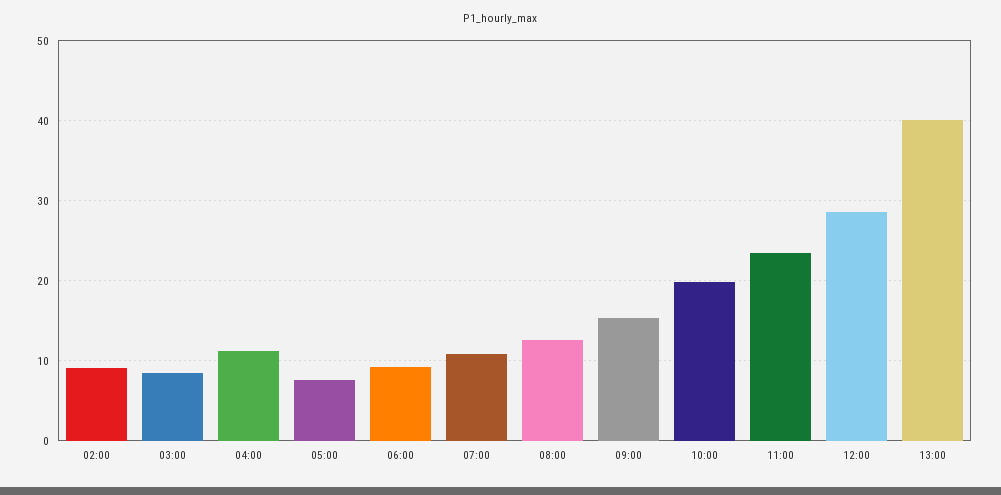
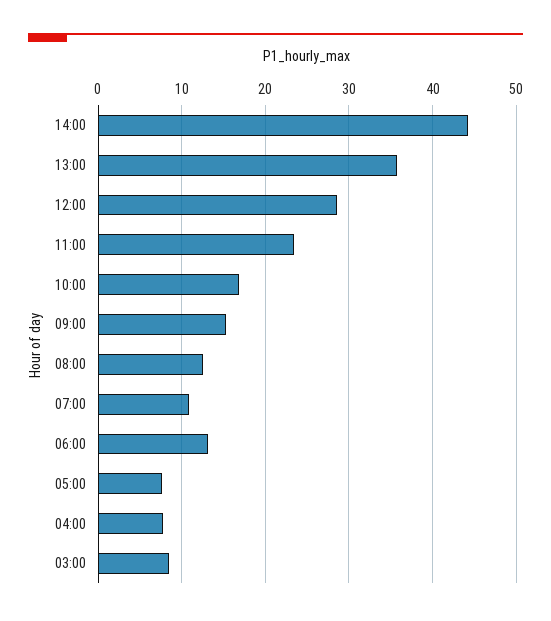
02:00: 9 -> none
04:00: 11 -> 8
06:00: 9 -> 13
10:00: 20 -> 17
13:00: 40 -> 36
14:00: none -> 44

